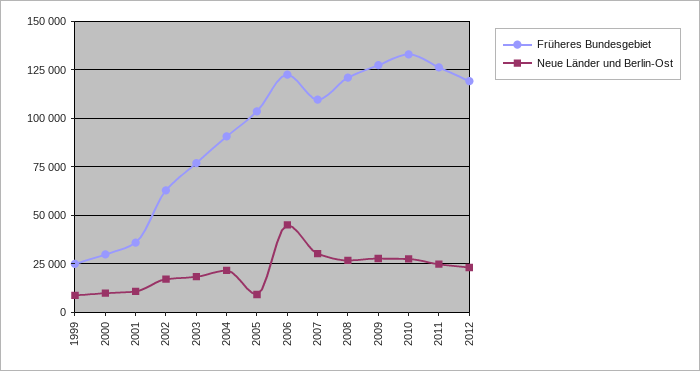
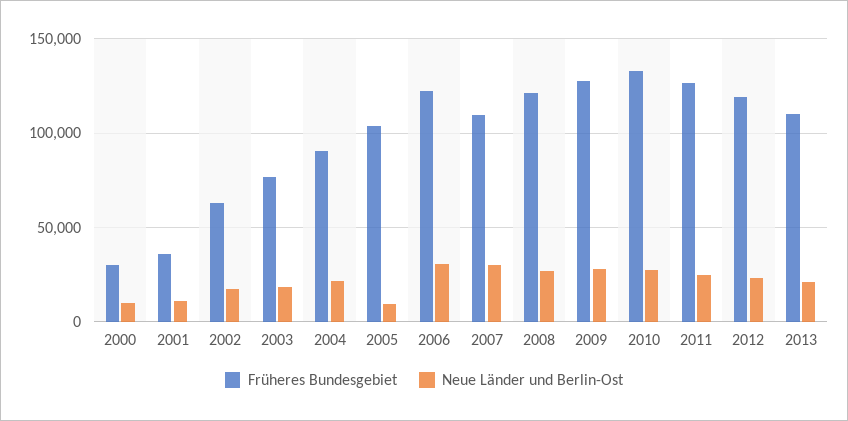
Früheres Bundesgebiet, 1999: 25000 -> none
Neue Länder und Berlin-Ost, 1999: 10000 -> none
Neue Länder und Berlin-Ost, 2006: 45000 -> 30000
Früheres Bundesgebiet, 2013: none -> 110000
Neue Länder und Berlin-Ost, 2013: none -> 20000

